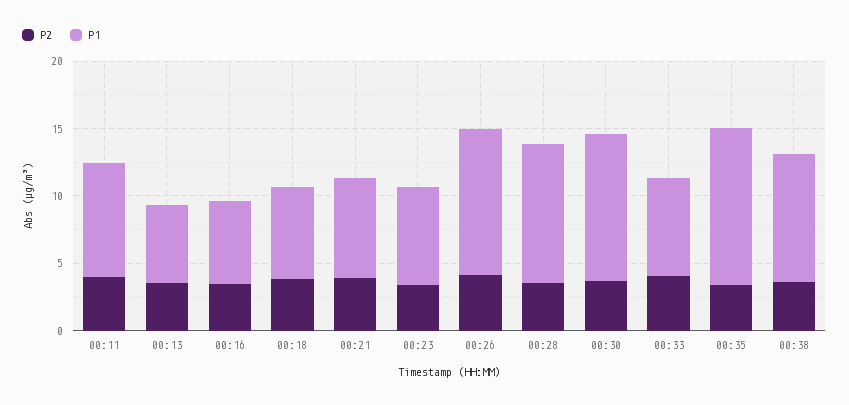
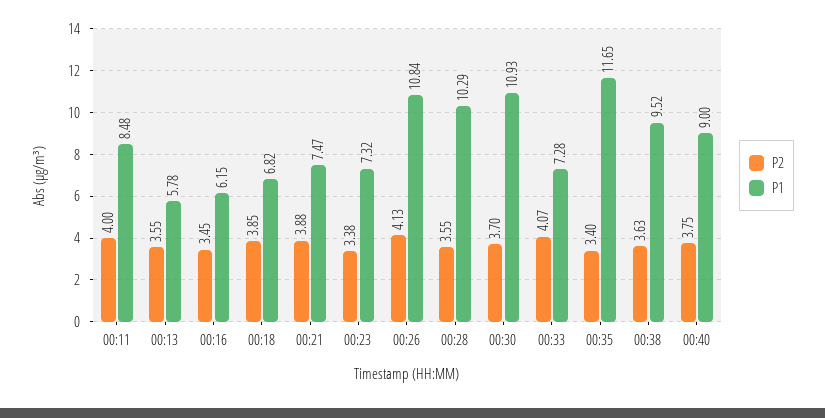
P2, 00:40: none -> 3.75
P1, 00:40: none -> 9

